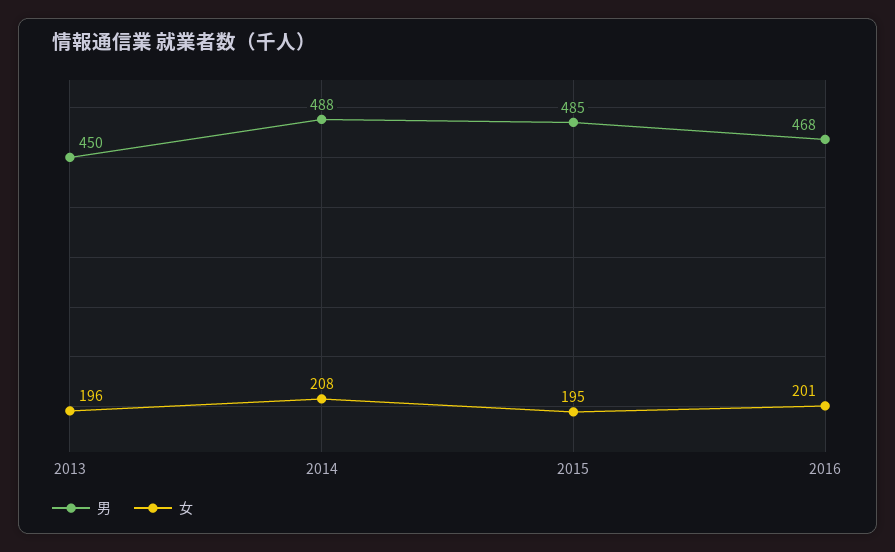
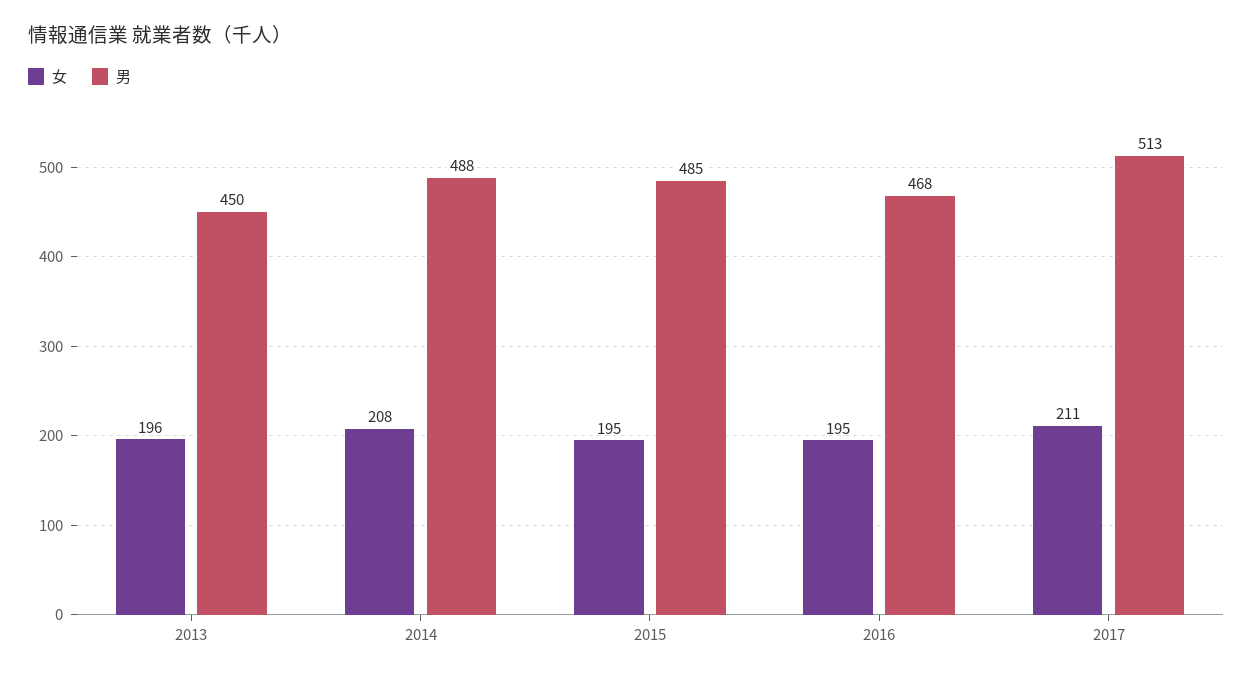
女, 2016: 201 -> 195
女, 2017: none -> 211
男, 2017: none -> 513

